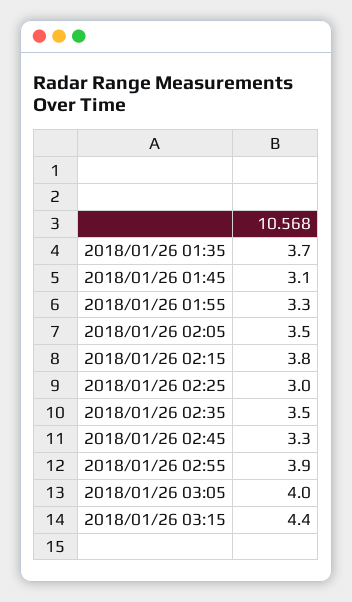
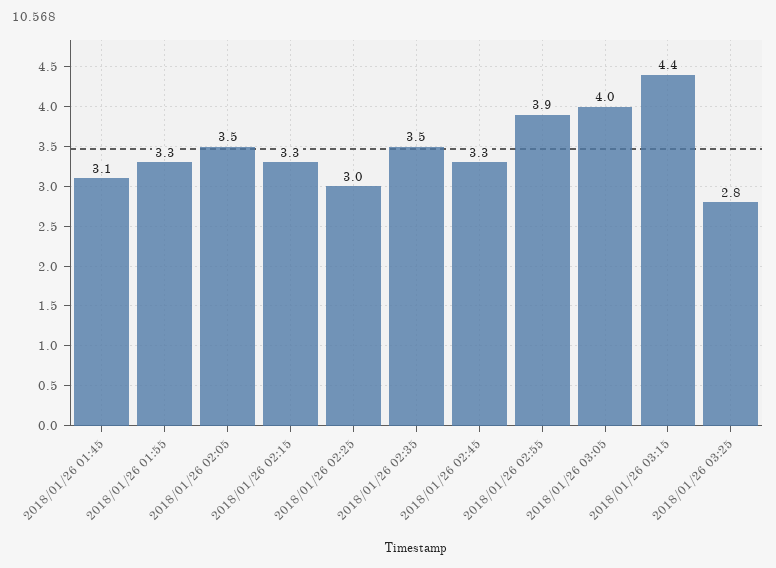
2018/01/26 01:35: 3.7 -> none
2018/01/26 02:15: 3.8 -> 3.3
2018/01/26 03:25: none -> 2.8

